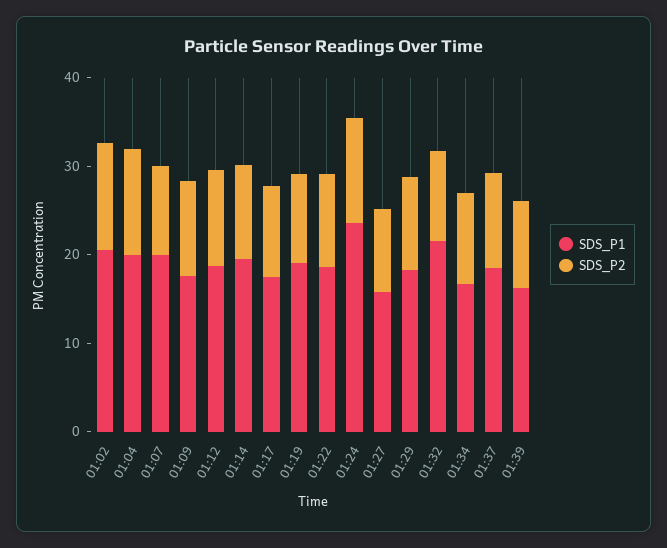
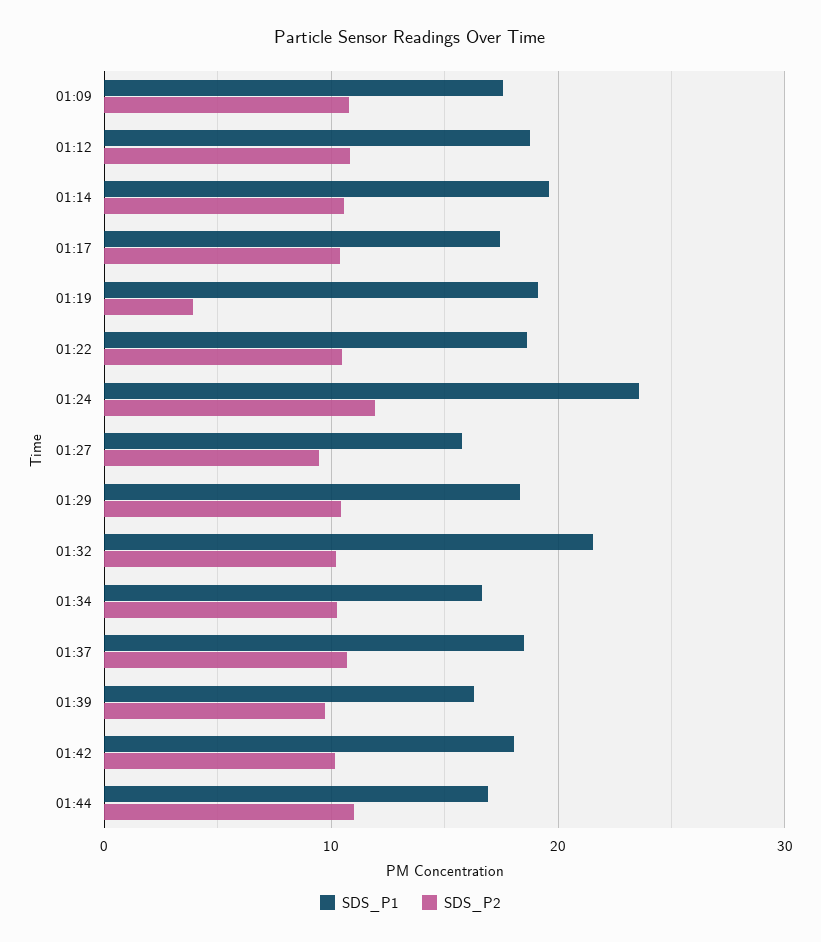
SDS_P1, 01:02: 20 -> none
SDS_P2, 01:02: 12 -> none
SDS_P1, 01:04: 20 -> none
SDS_P2, 01:04: 12 -> none
SDS_P1, 01:07: 20 -> none
SDS_P2, 01:07: 10 -> none
SDS_P2, 01:19: 10 -> 4
SDS_P1, 01:42: none -> 18
SDS_P2, 01:42: none -> 10
SDS_P1, 01:44: none -> 17
SDS_P2, 01:44: none -> 11

